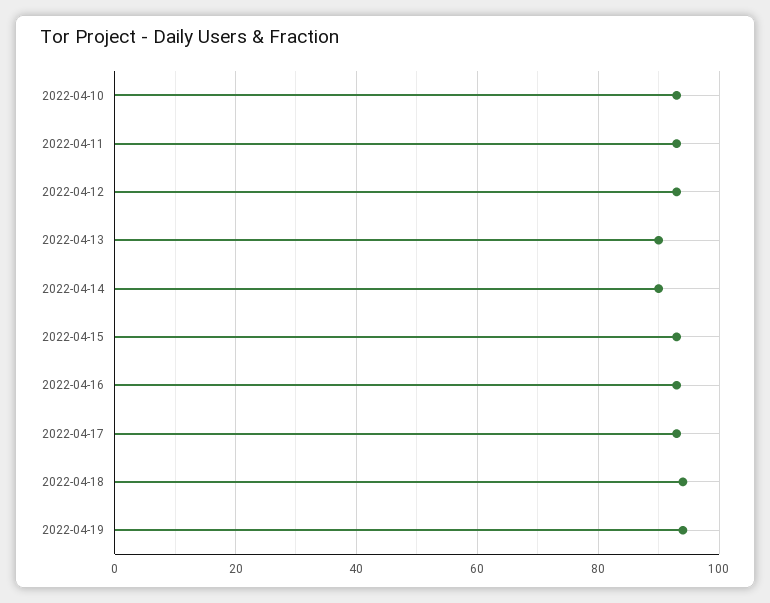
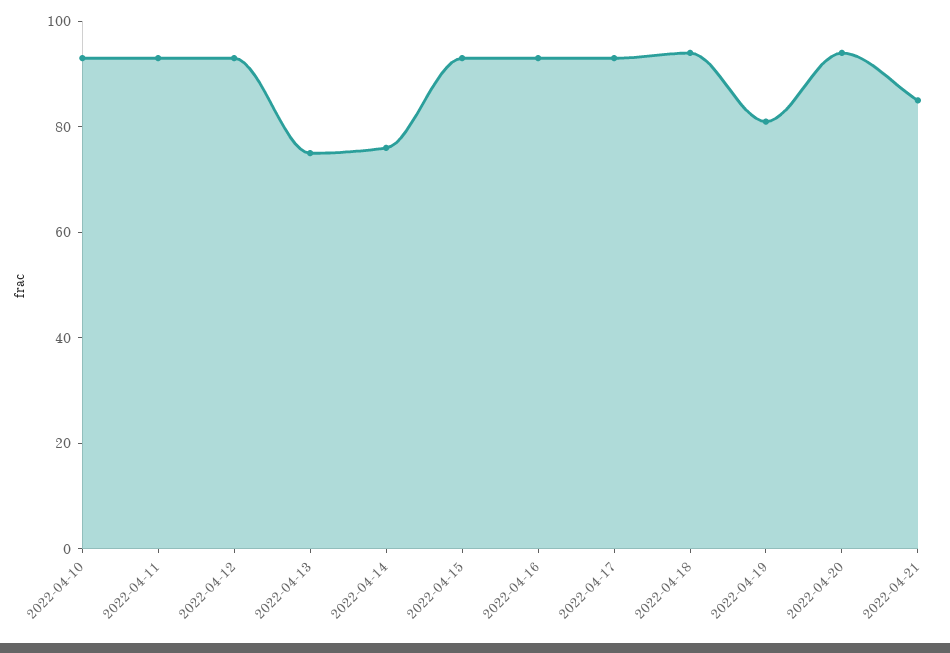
2022-04-13: 90 -> 75
2022-04-14: 90 -> 75
2022-04-19: 95 -> 80
2022-04-20: none -> 95
2022-04-21: none -> 85

